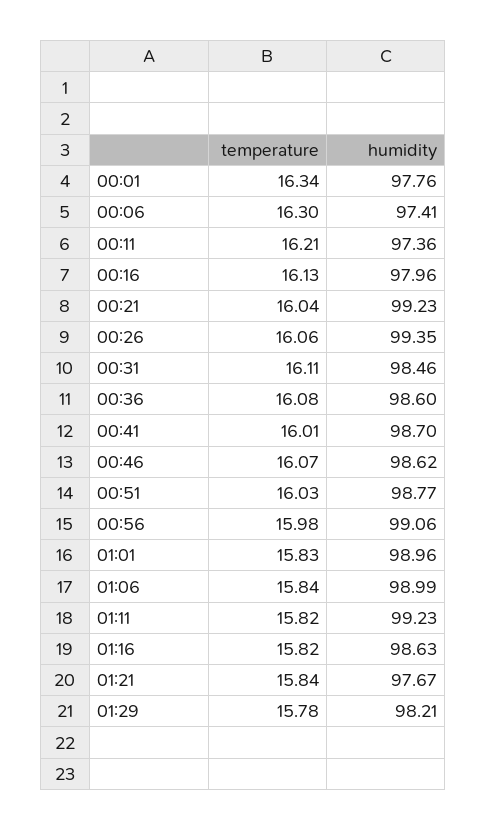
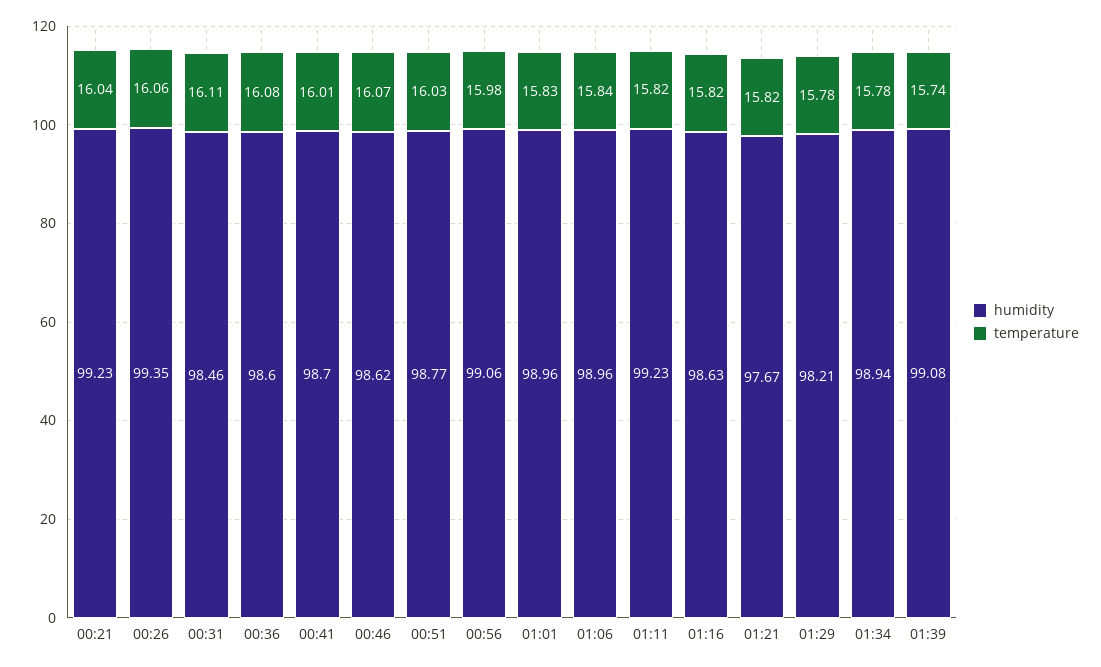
temperature, 00:01: 16.34 -> none
humidity, 00:01: 97.76 -> none
temperature, 00:06: 16.3 -> none
humidity, 00:06: 97.41 -> none
temperature, 00:11: 16.21 -> none
humidity, 00:11: 97.36 -> none
temperature, 00:16: 16.13 -> none
humidity, 00:16: 97.96 -> none
humidity, 01:06: 98.99 -> 98.96
temperature, 01:21: 15.84 -> 15.82
humidity, 01:34: none -> 98.94
temperature, 01:34: none -> 15.78
humidity, 01:39: none -> 99.08
temperature, 01:39: none -> 15.74

